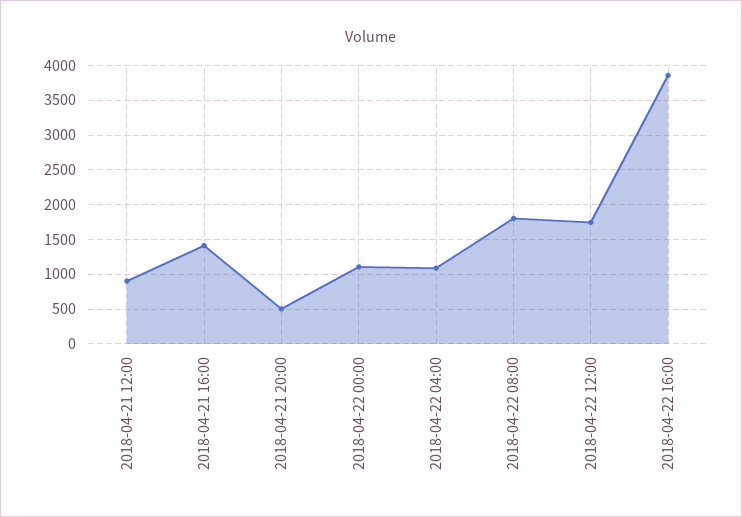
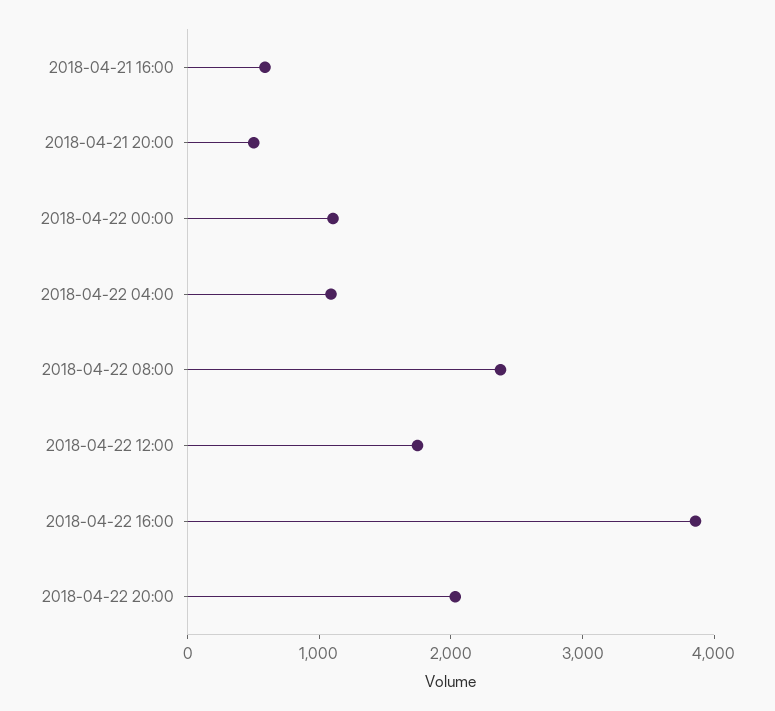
2018-04-21 12:00: 900 -> none
2018-04-21 16:00: 1400 -> 600
2018-04-22 08:00: 1800 -> 2400
2018-04-22 20:00: none -> 2000

